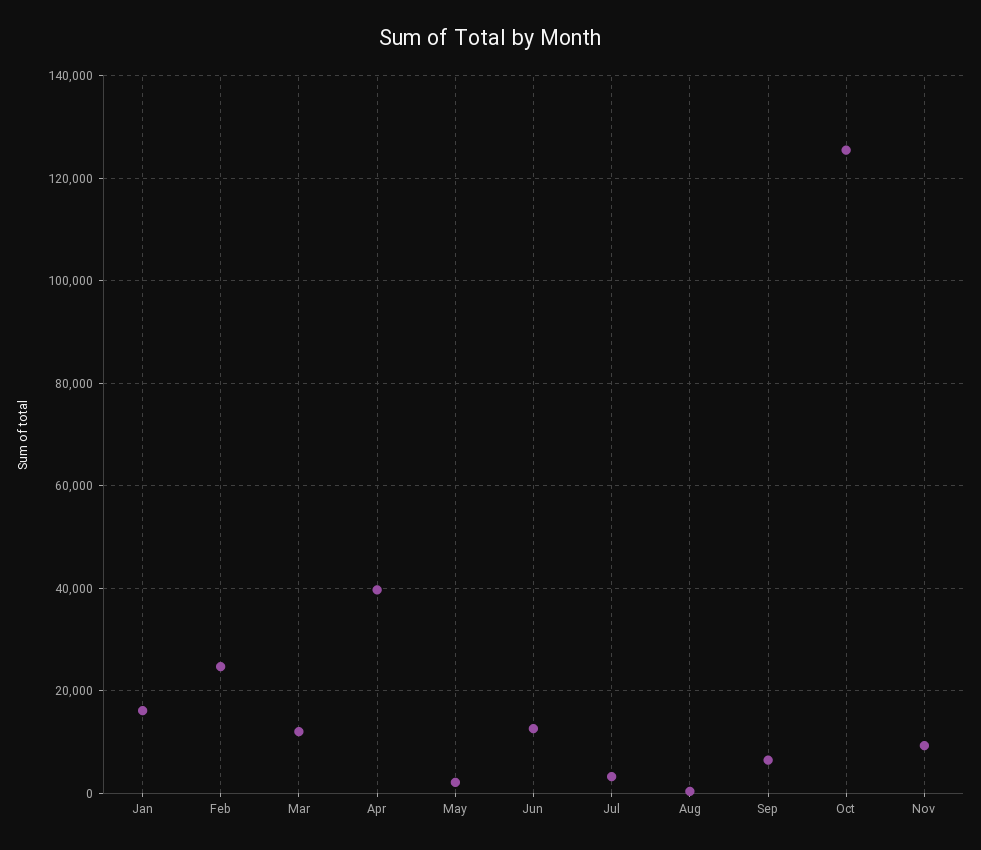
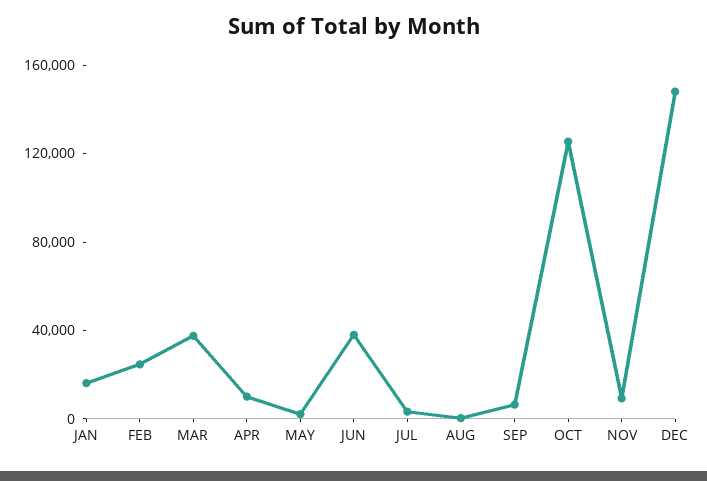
Mar: 12000 -> 40000
Apr: 40000 -> 10000
Jun: 12000 -> 40000
DEC: none -> 150000

